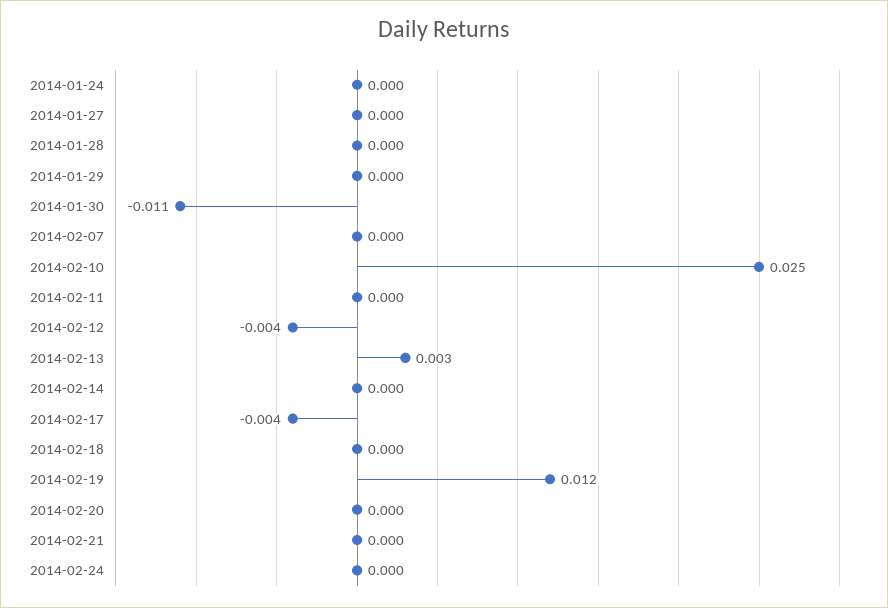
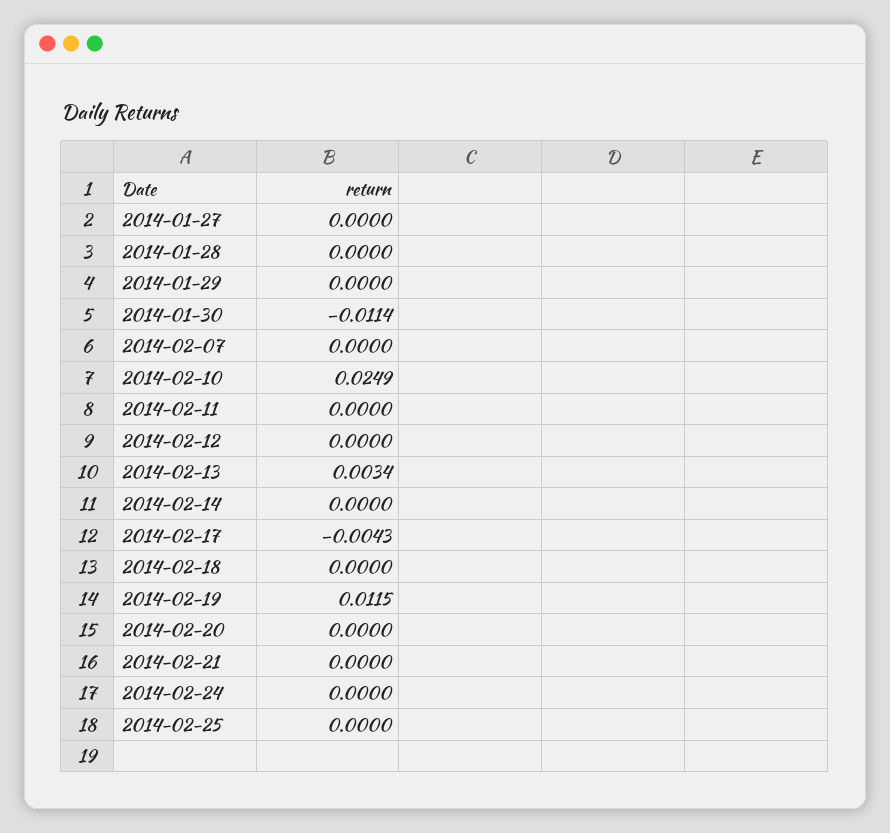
2014-01-24: 0 -> none
2014-02-12: -0.004 -> 0
2014-02-25: none -> 0

